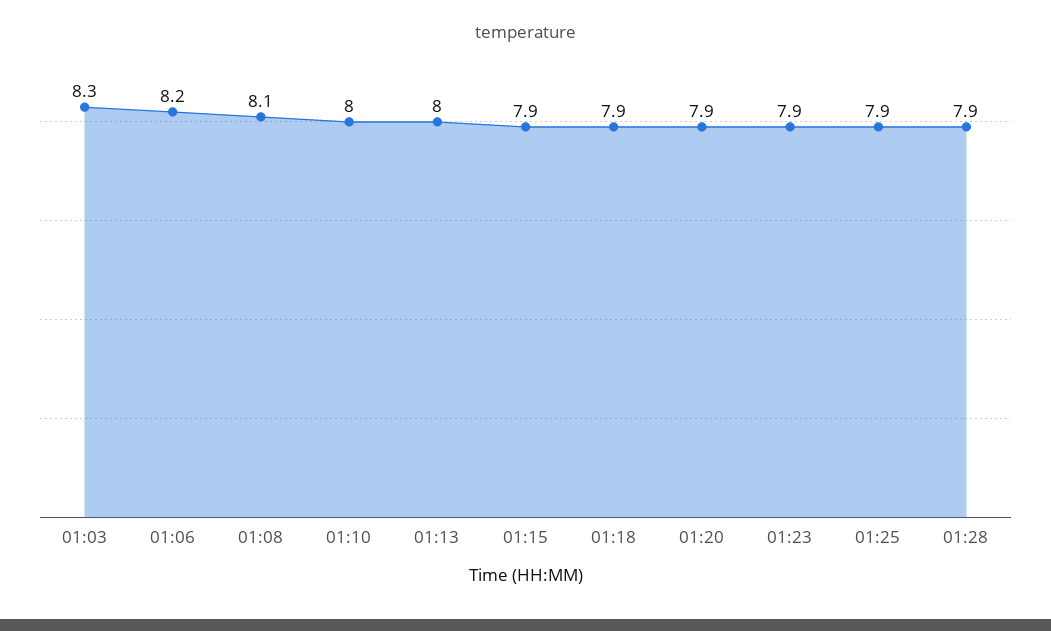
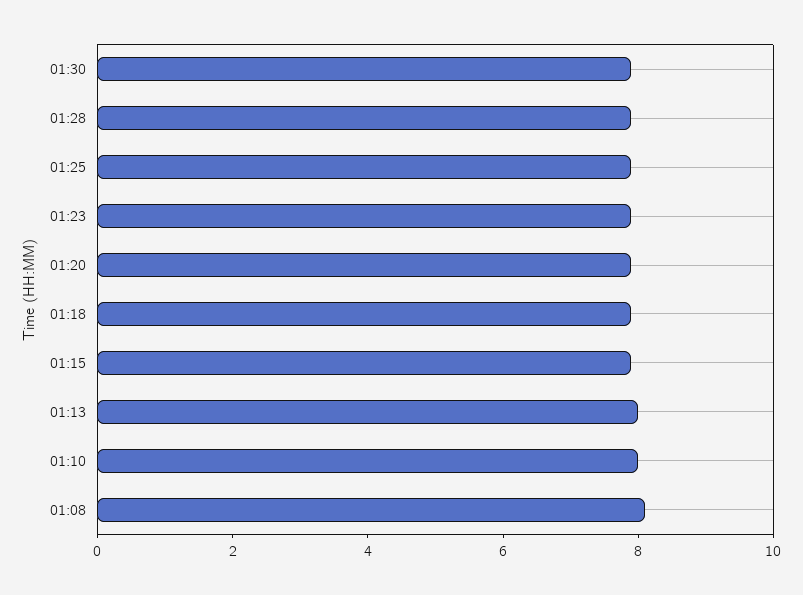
01:03: 8.3 -> none
01:06: 8.2 -> none
01:30: none -> 8

